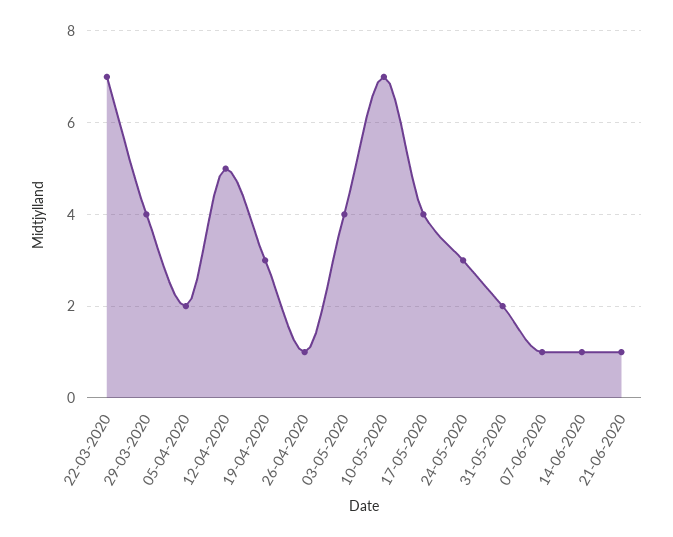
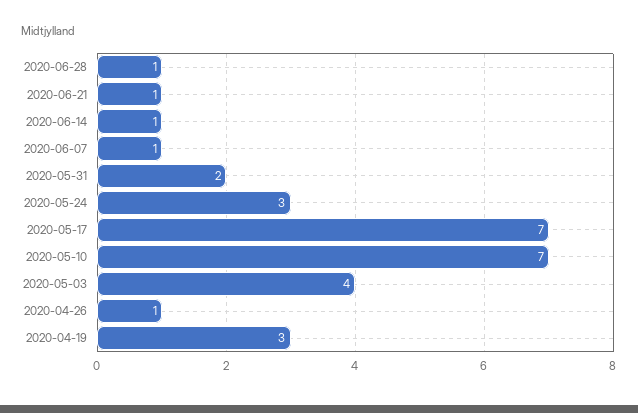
22-03-2020: 7 -> none
29-03-2020: 4 -> none
05-04-2020: 2 -> none
12-04-2020: 5 -> none
17-05-2020: 4 -> 7
2020-06-28: none -> 1

